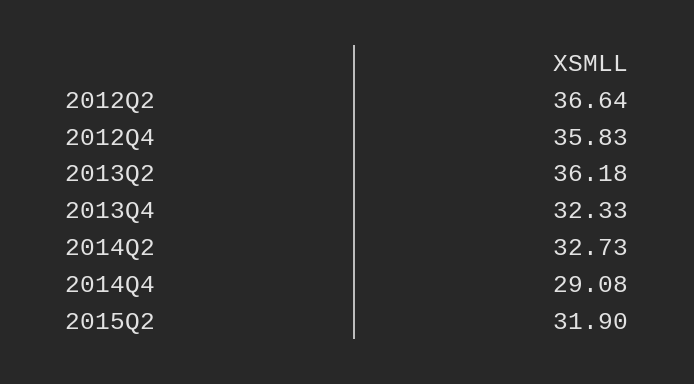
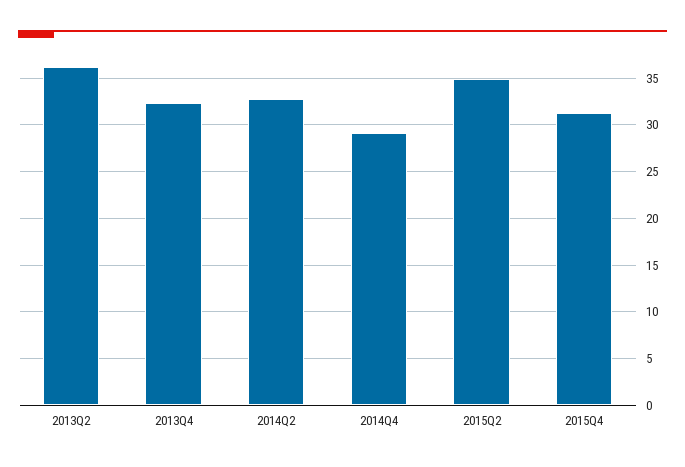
2012Q2: 36.64 -> none
2012Q4: 35.83 -> none
2015Q2: 31.9 -> 35
2015Q4: none -> 31

